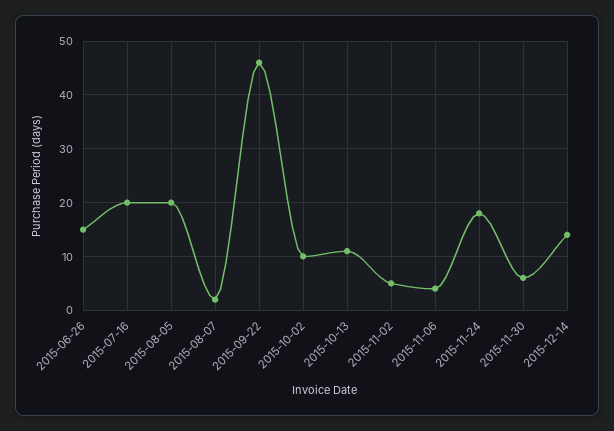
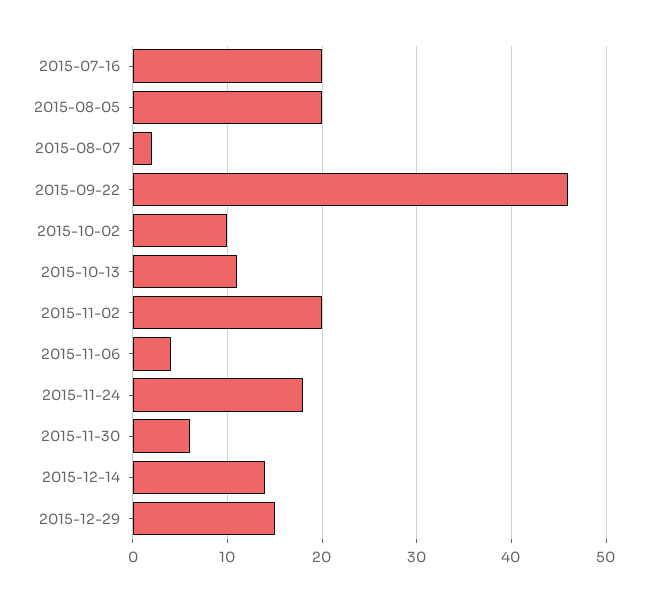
2015-06-26: 15 -> none
2015-11-02: 5 -> 20
2015-12-29: none -> 15

